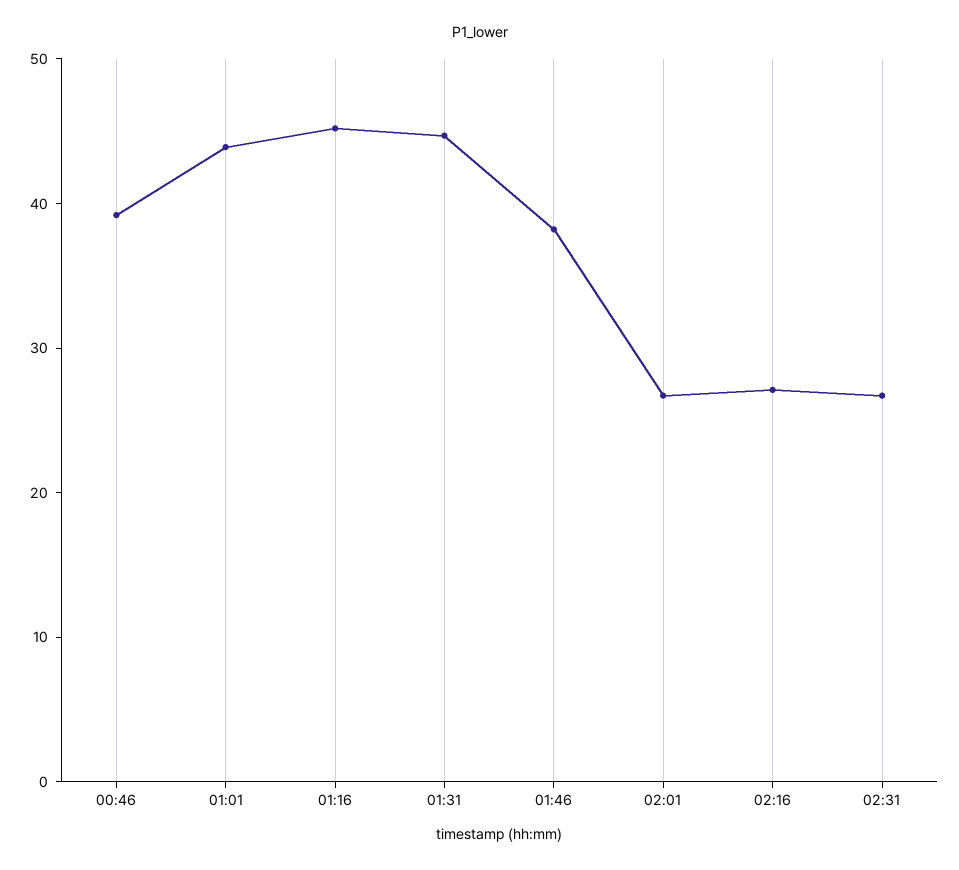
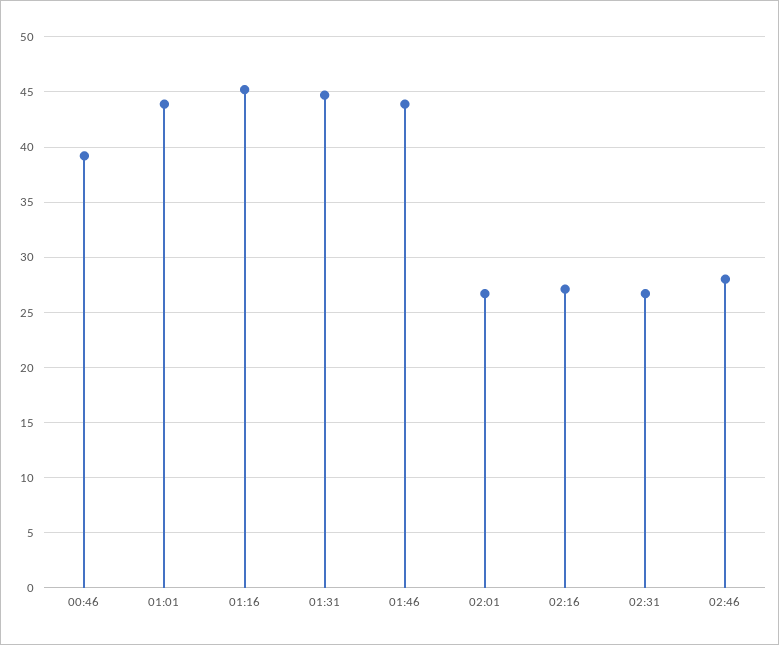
01:46: 38 -> 44
02:46: none -> 28

